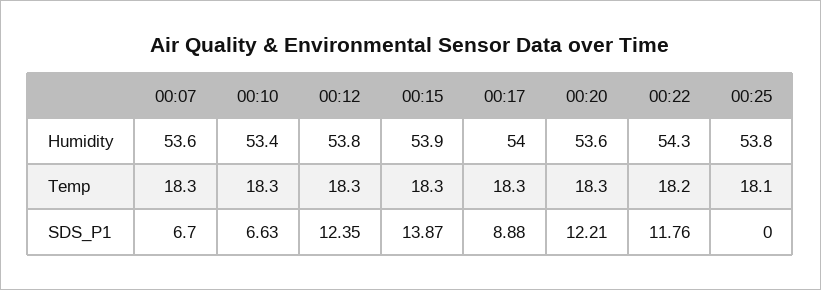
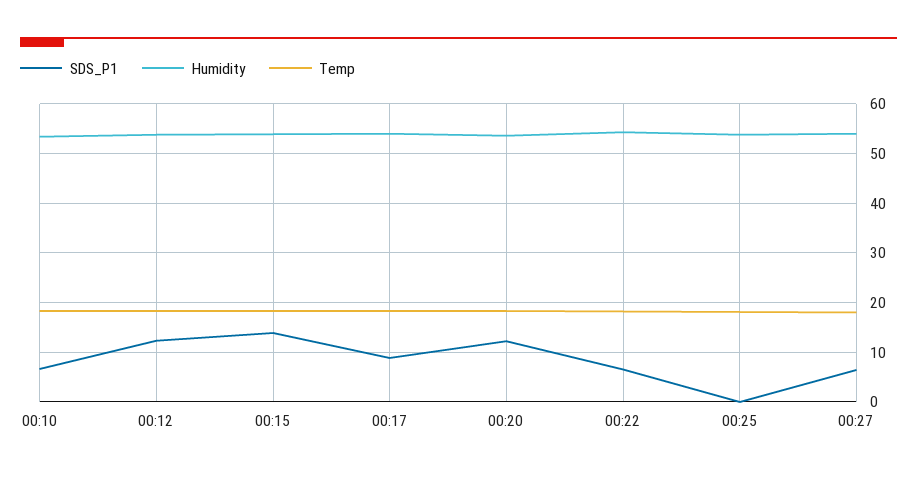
Humidity, 00:07: 53.6 -> none
Temp, 00:07: 18.3 -> none
SDS_P1, 00:07: 6.7 -> none
SDS_P1, 00:22: 11.76 -> 6
SDS_P1, 00:27: none -> 6
Humidity, 00:27: none -> 54
Temp, 00:27: none -> 18

